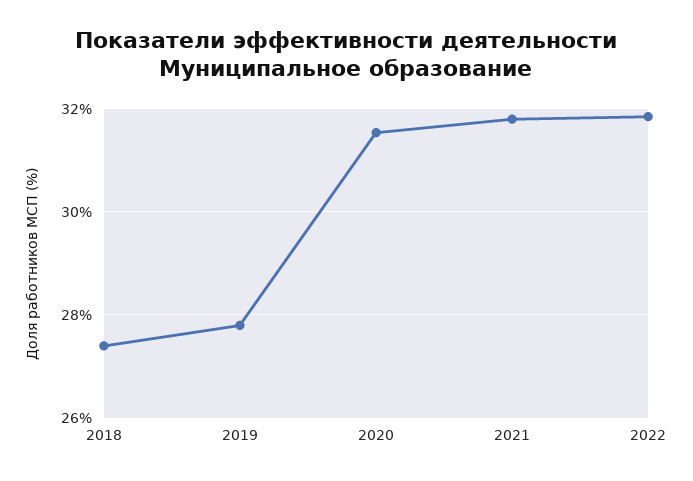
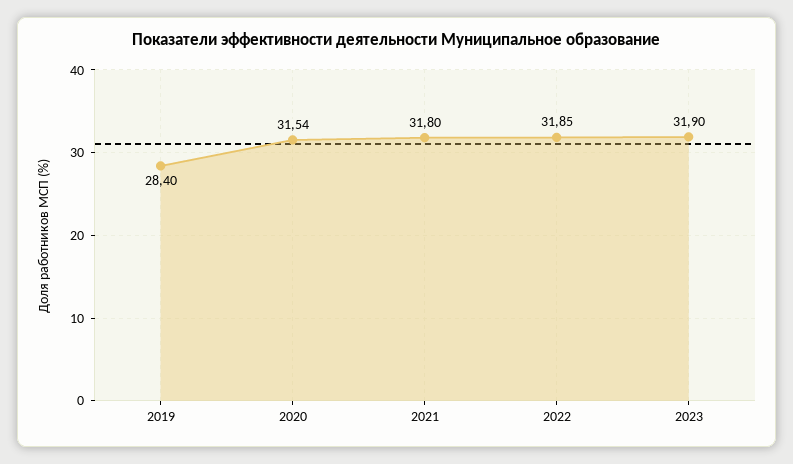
2018: 27.4 -> none
2019: 27.8 -> 28.4
2023: none -> 31.9

